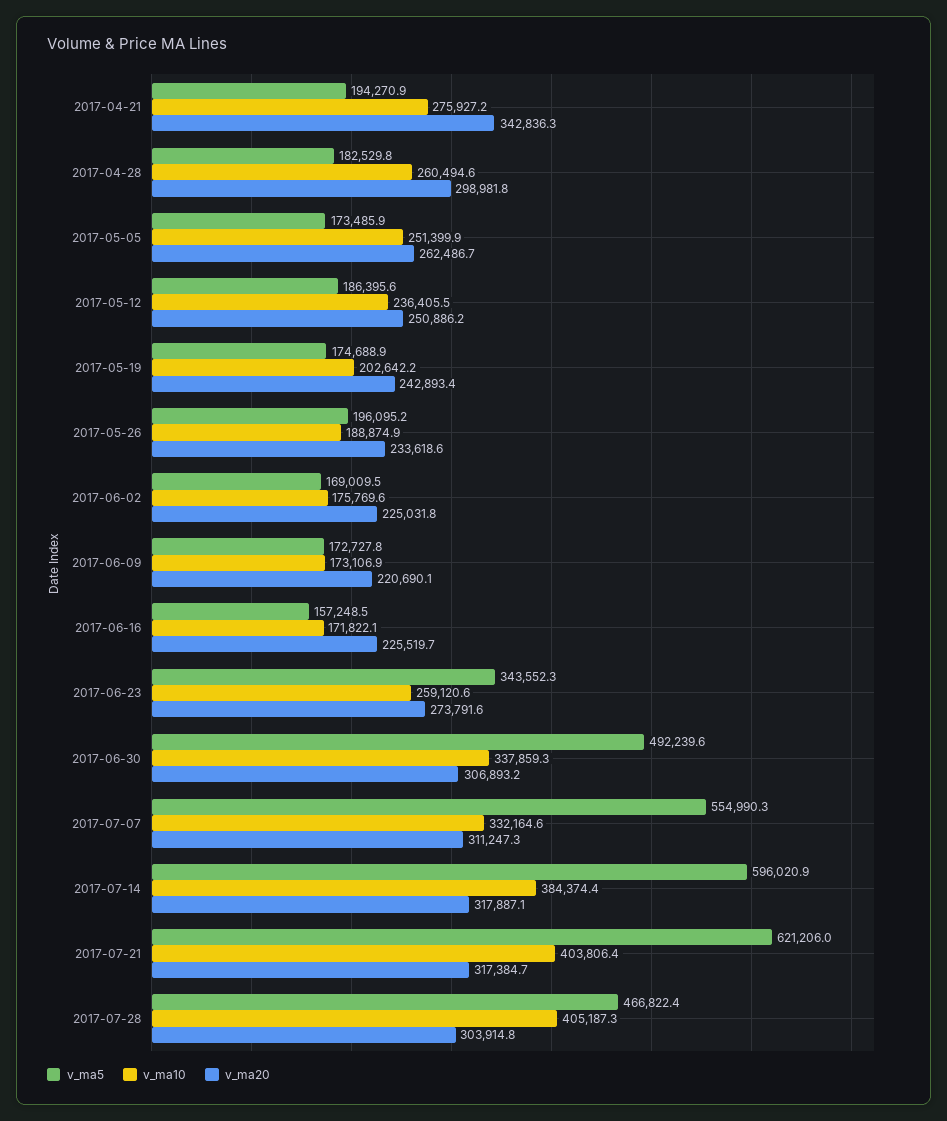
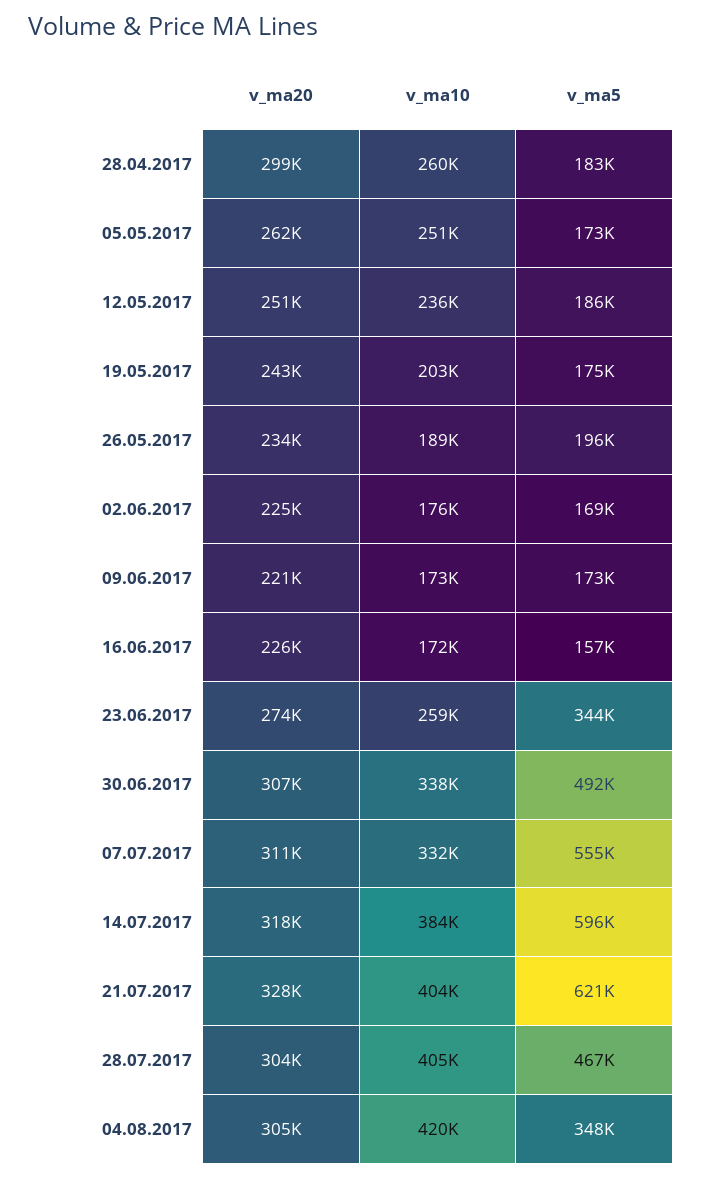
v_ma5, 2017-04-21: 194270.9 -> none
v_ma10, 2017-04-21: 275927.2 -> none
v_ma20, 2017-04-21: 342836.3 -> none
v_ma20, 2017-07-21: 317384.7 -> 328000
v_ma20, 04.08.2017: none -> 305000
v_ma10, 04.08.2017: none -> 420000
v_ma5, 04.08.2017: none -> 348000

